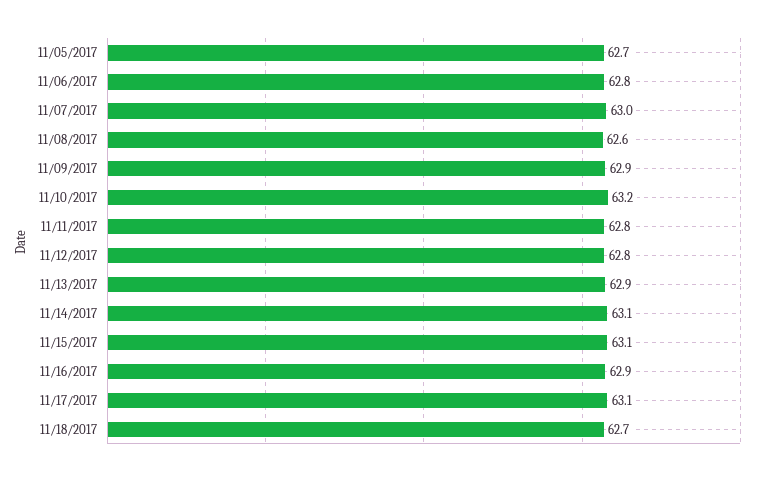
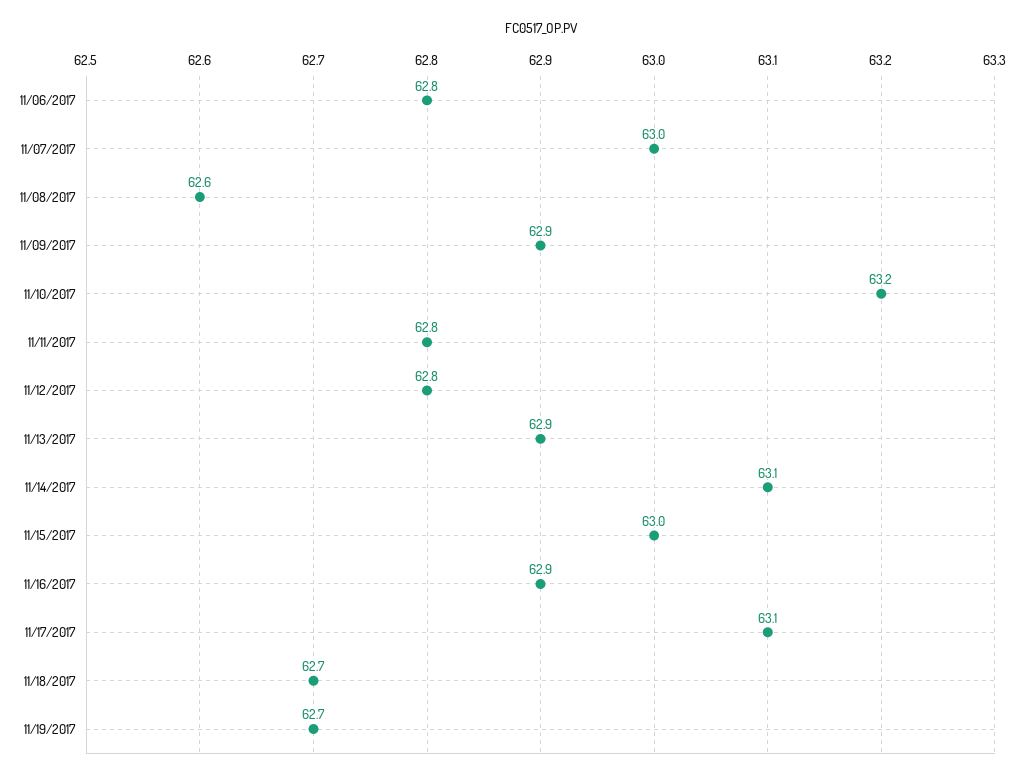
11/05/2017: 62.7 -> none
11/15/2017: 63.1 -> 63
11/19/2017: none -> 62.7

